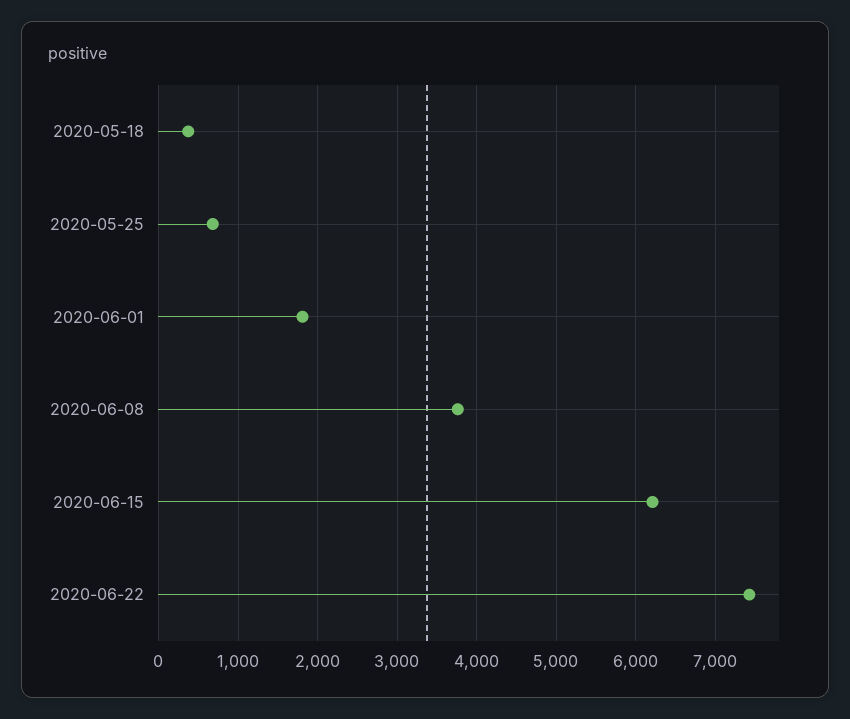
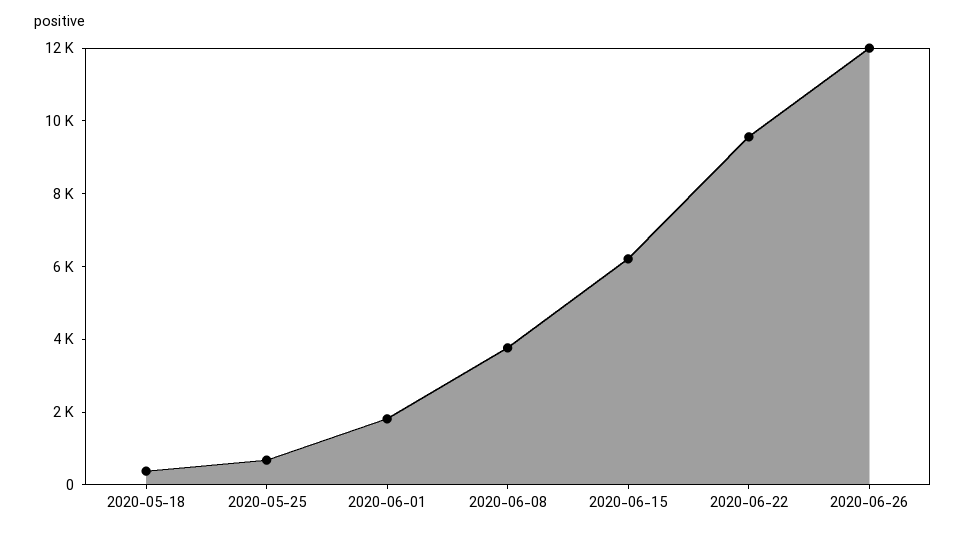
2020-06-22: 7400 -> 9500
2020-06-26: none -> 12000

